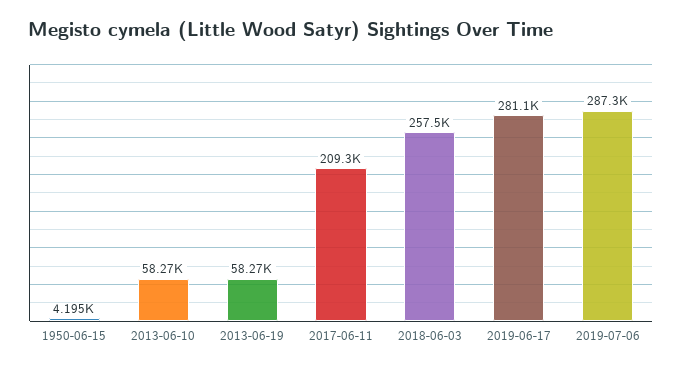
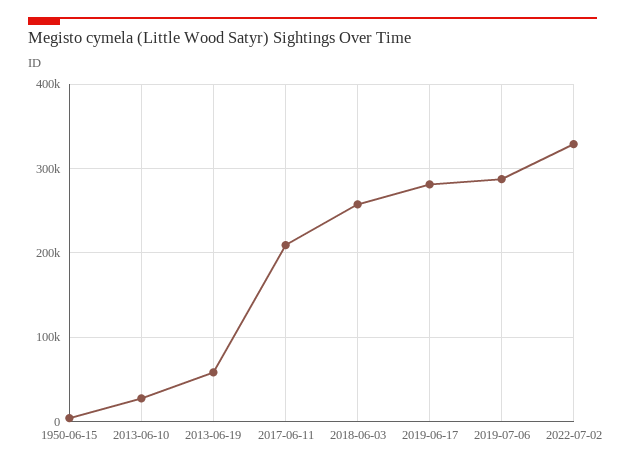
2013-06-10: 58270 -> 30000
2022-07-02: none -> 330000

